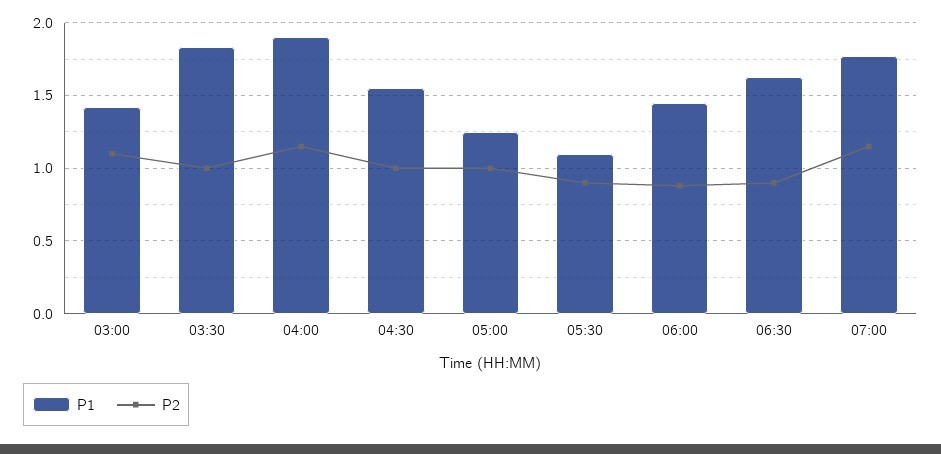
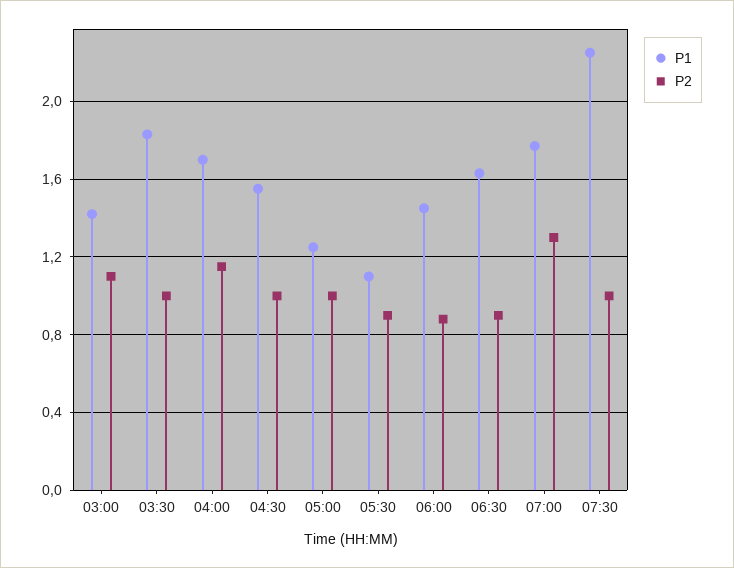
P1, 04:00: 1.9 -> 1.7
P2, 07:00: 1.15 -> 1.3
P1, 07:30: none -> 2.25
P2, 07:30: none -> 1

